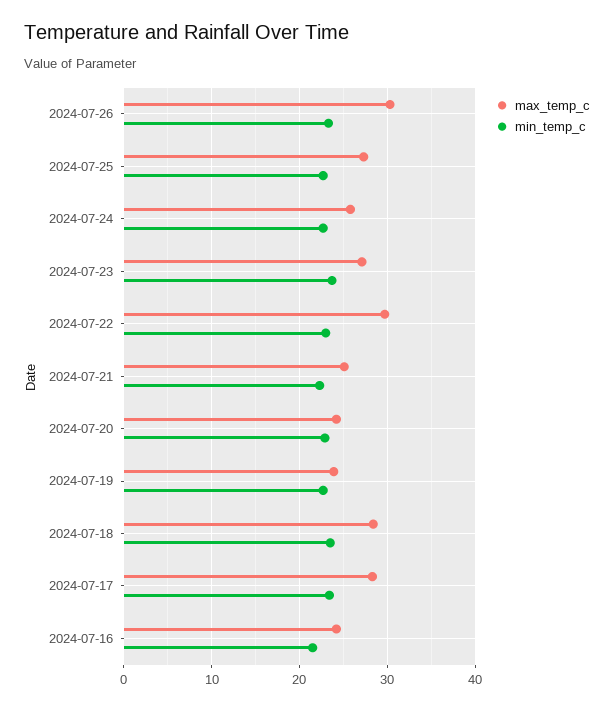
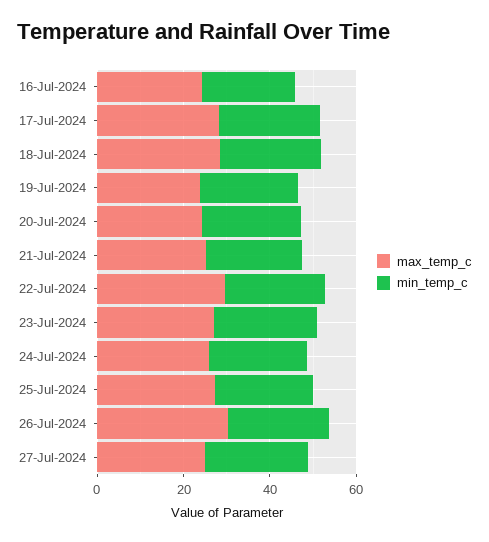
max_temp_c, 27-Jul-2024: none -> 25
min_temp_c, 27-Jul-2024: none -> 25

